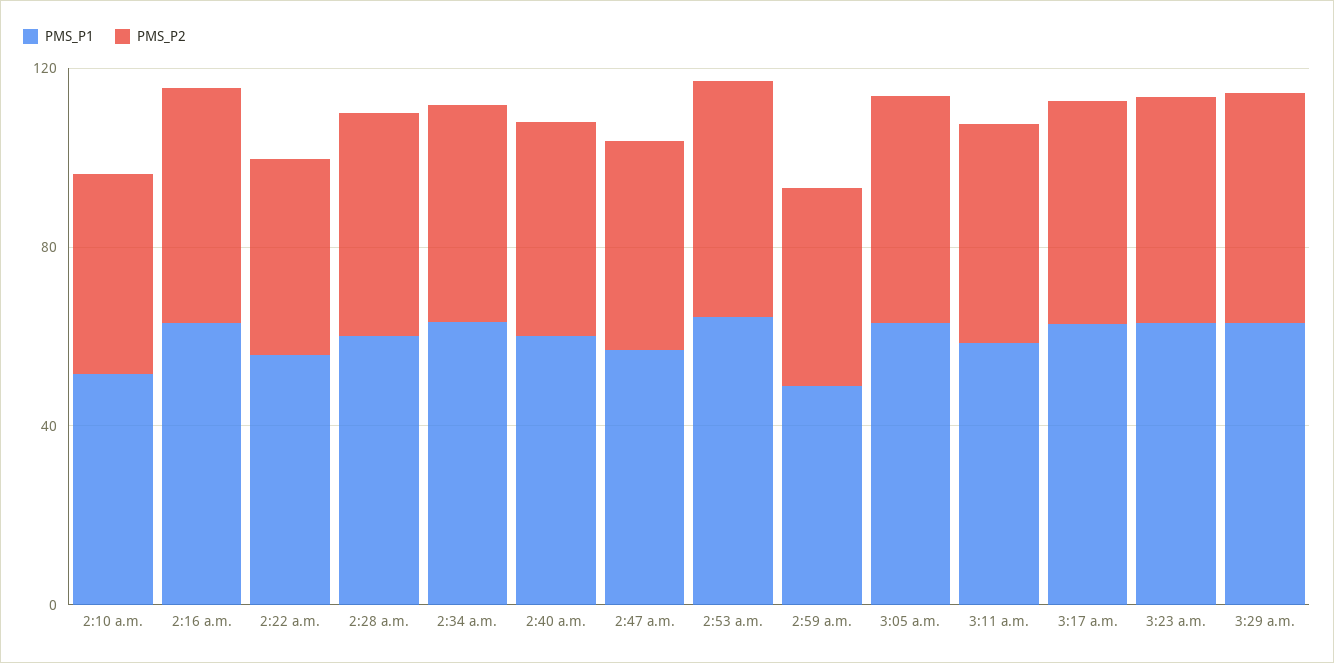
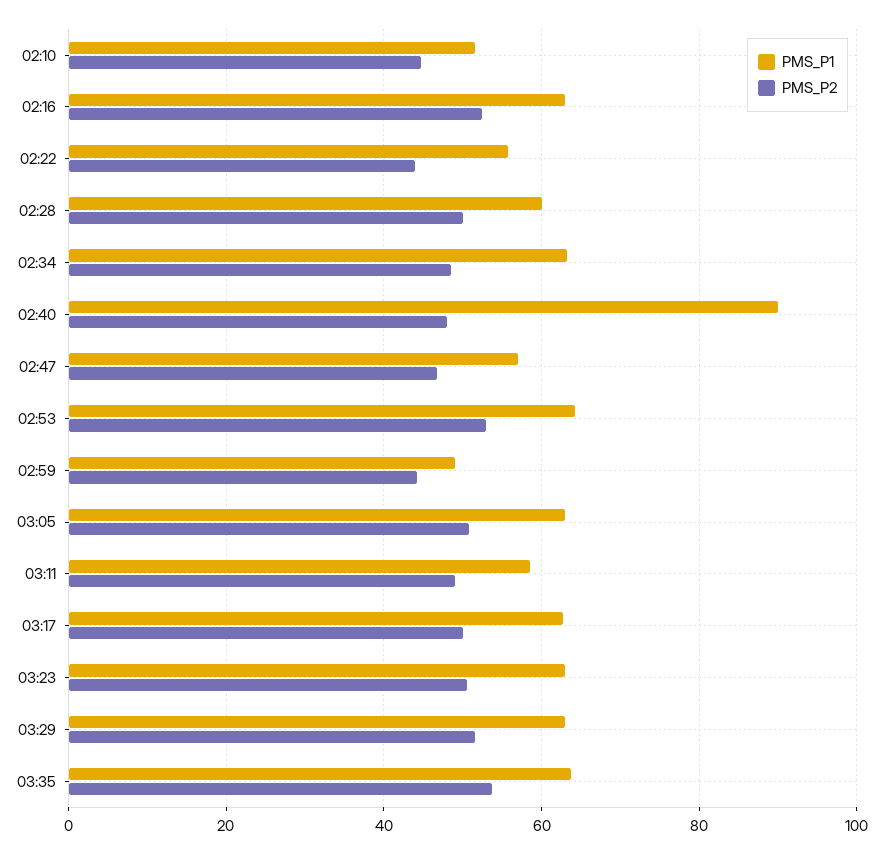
PMS_P1, 2:40 a.m.: 60 -> 90
PMS_P1, 03:35: none -> 64
PMS_P2, 03:35: none -> 54

